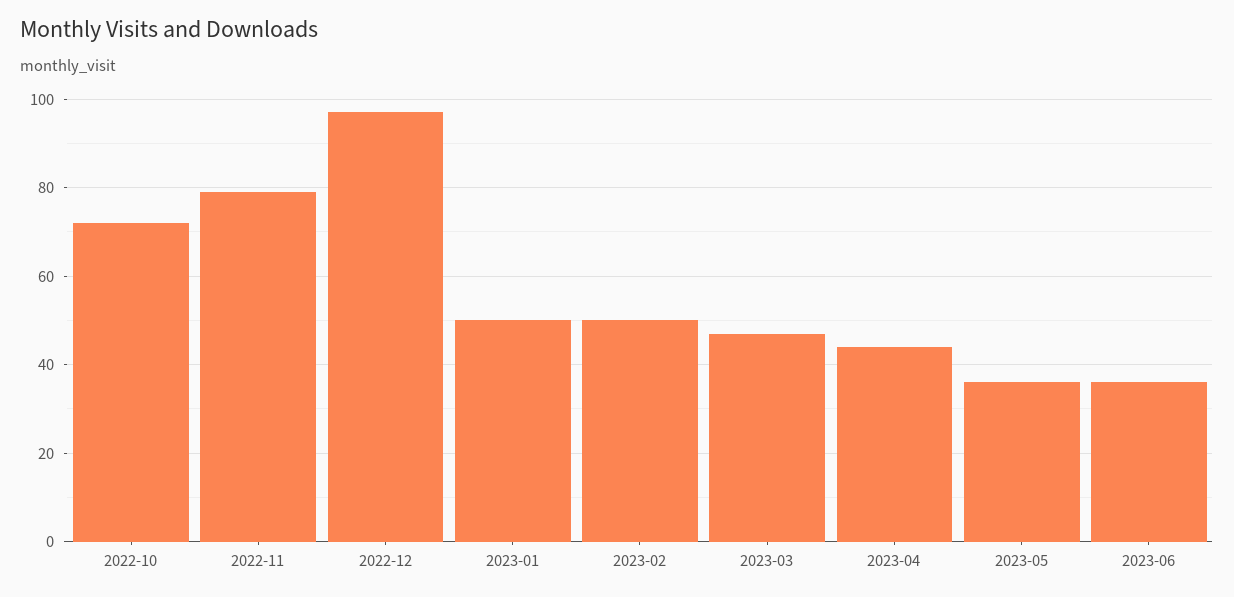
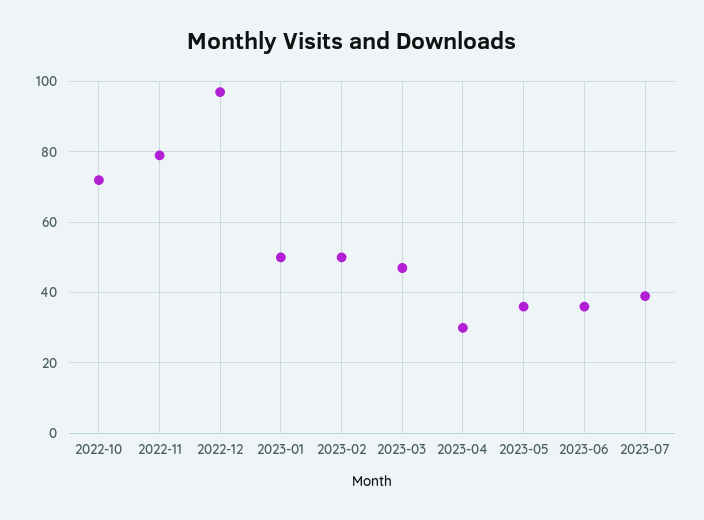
2023-04: 45 -> 30
2023-07: none -> 40

